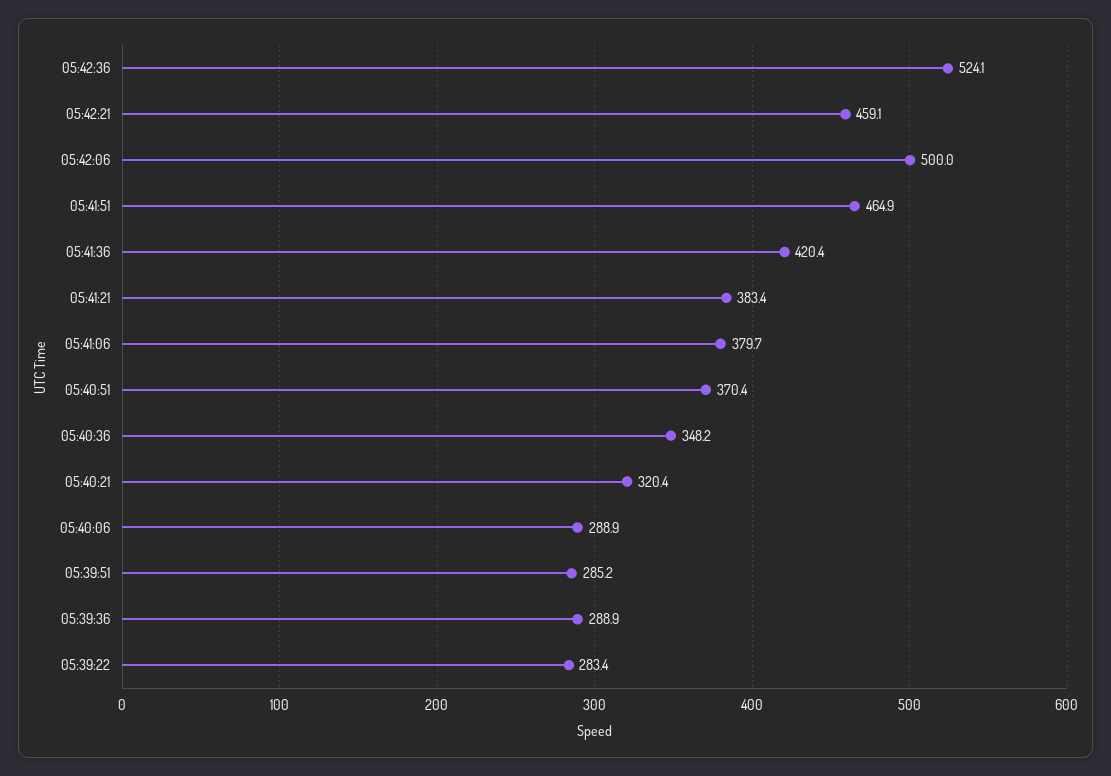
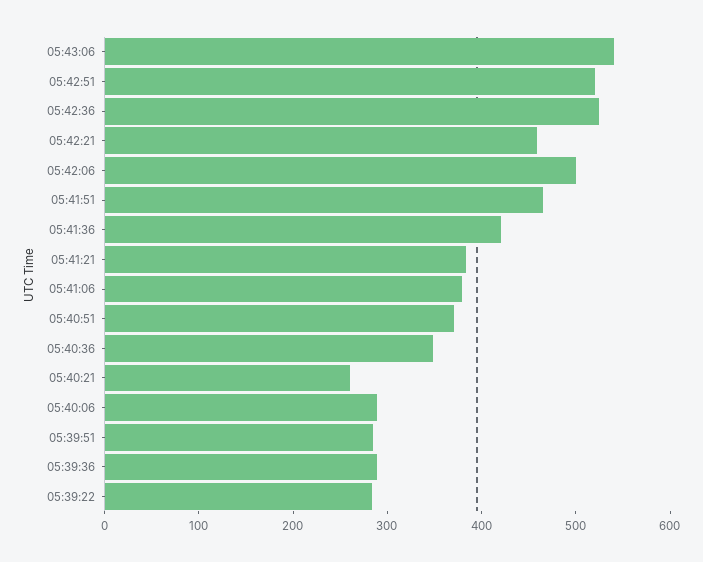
05:40:21: 320.4 -> 260
05:43:06: none -> 540
05:42:51: none -> 520

